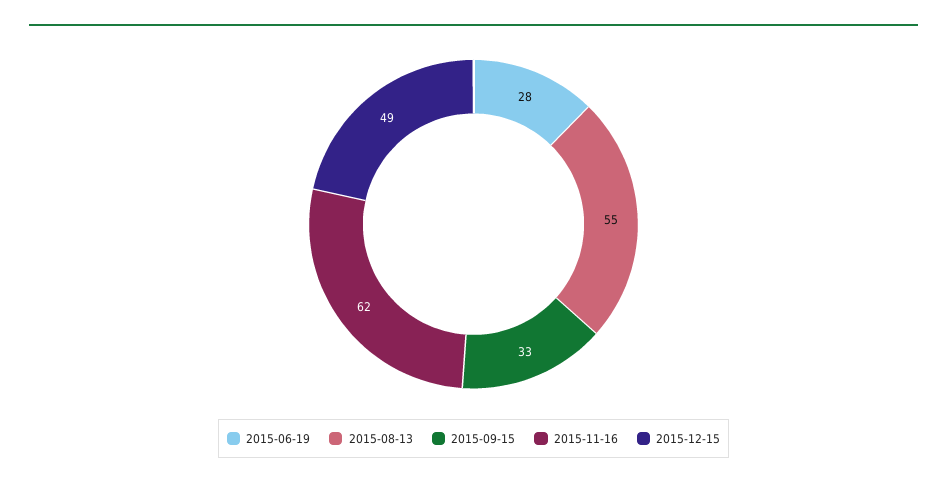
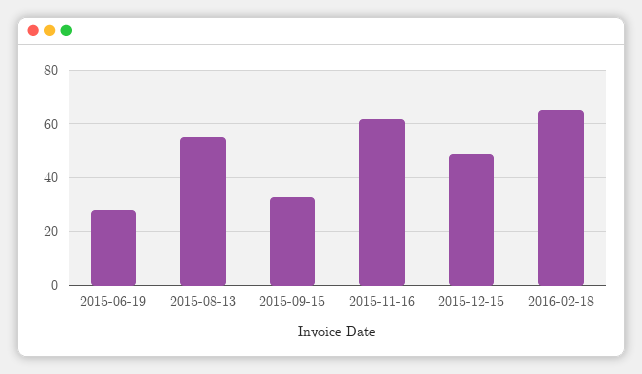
2016-02-18: none -> 65

